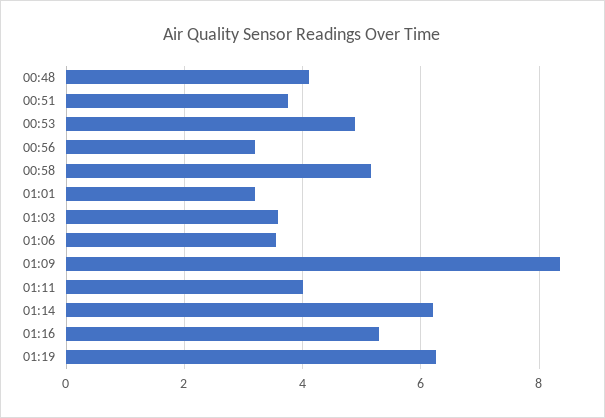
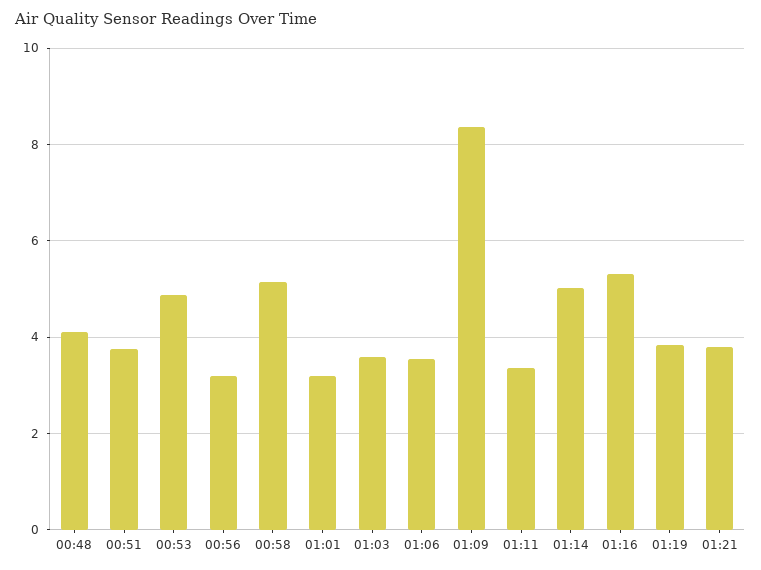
01:11: 4 -> 3.4
01:14: 6.2 -> 5
01:19: 6.2 -> 3.8
01:21: none -> 3.8

